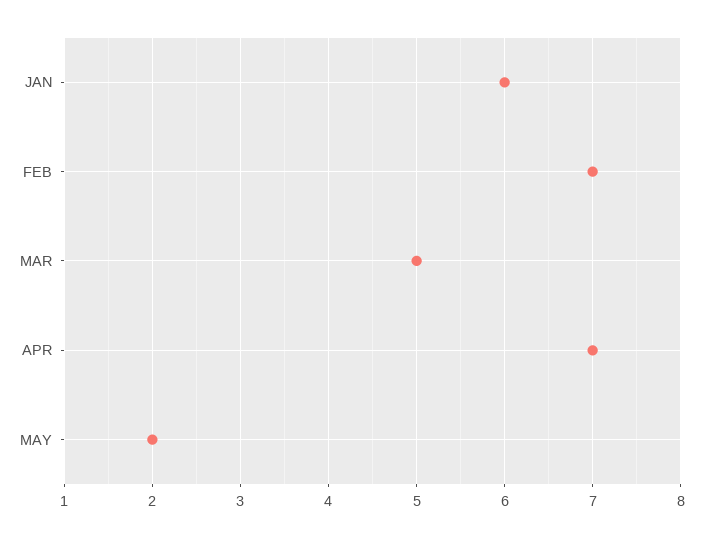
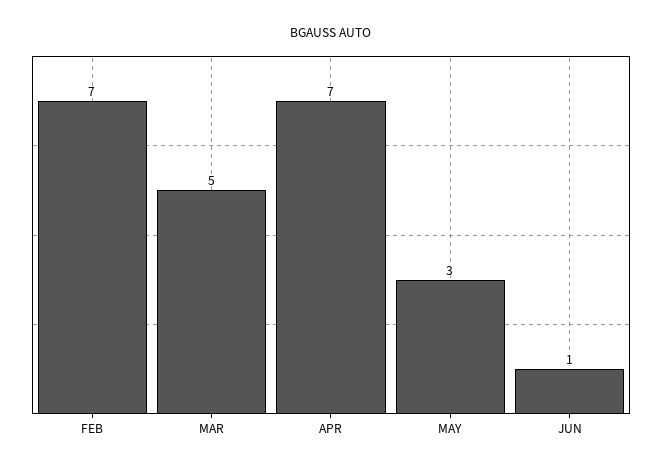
JAN: 6 -> none
MAY: 2 -> 3
JUN: none -> 1

